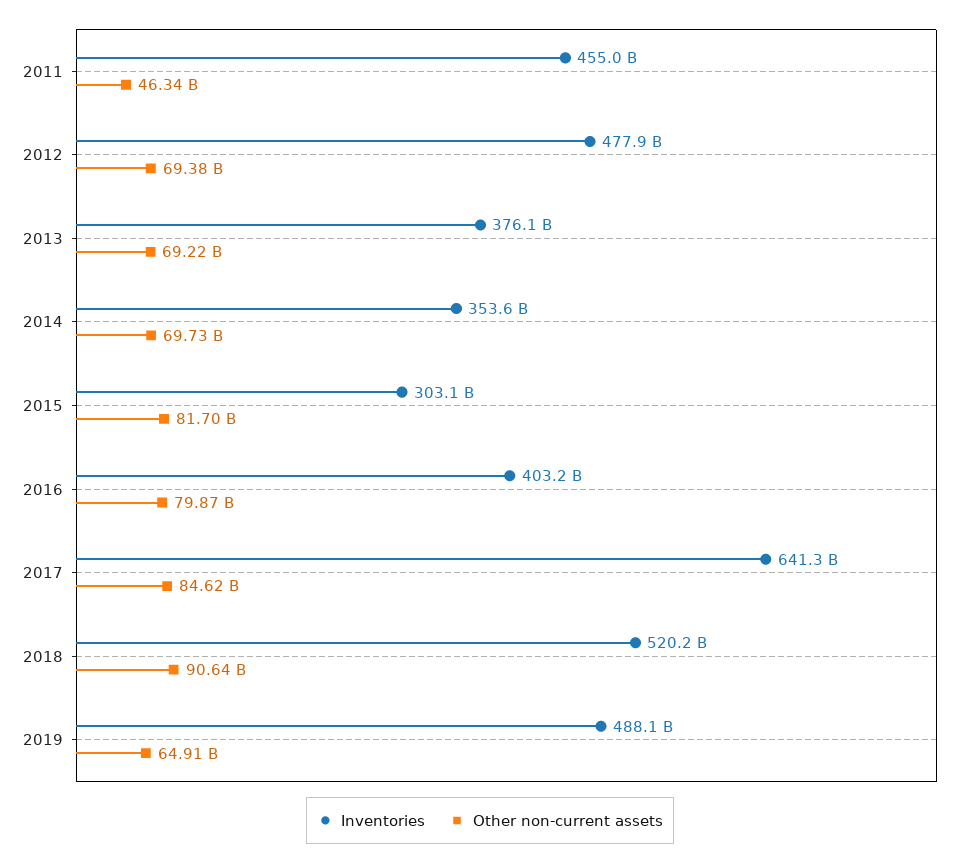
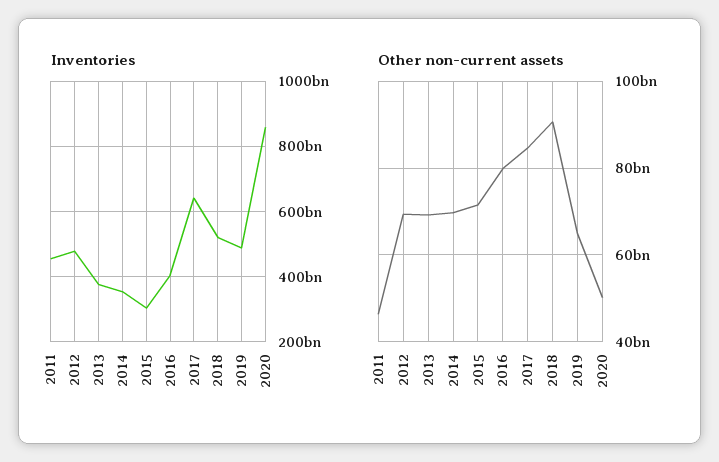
Other non-current assets, 2015: 81700000000 -> 72000000000
Inventories, 2020: none -> 860000000000
Other non-current assets, 2020: none -> 50000000000

